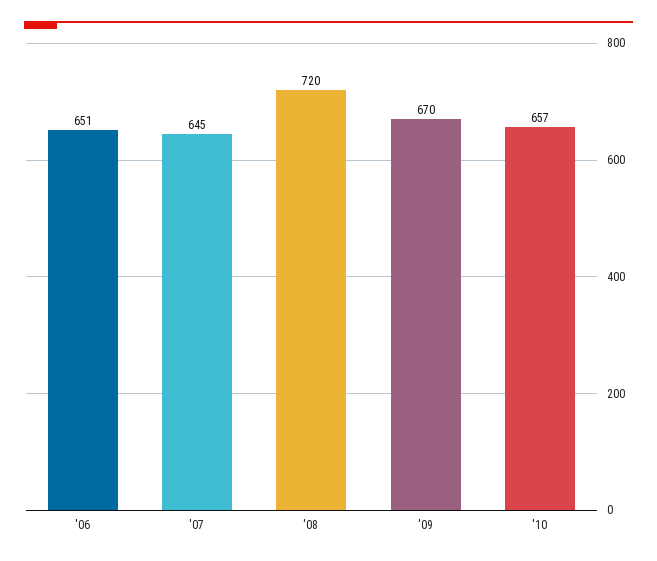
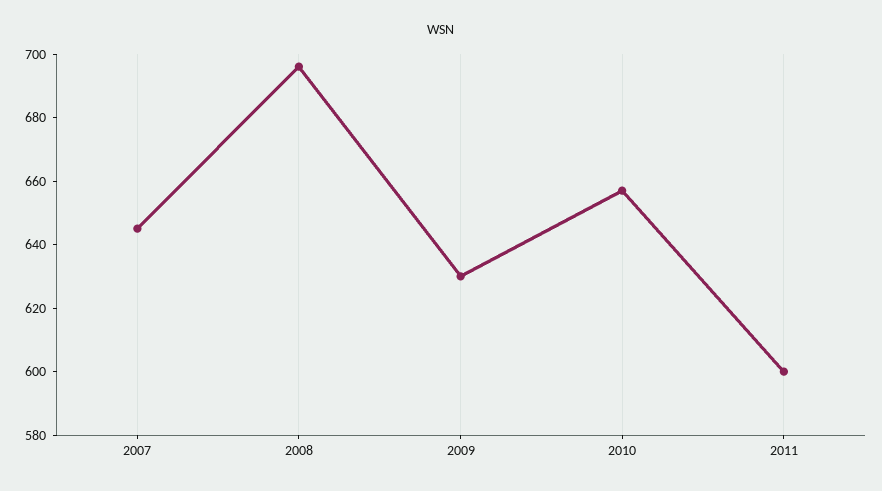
'06: 651 -> none
'08: 720 -> 695
'09: 670 -> 630
2011: none -> 600

